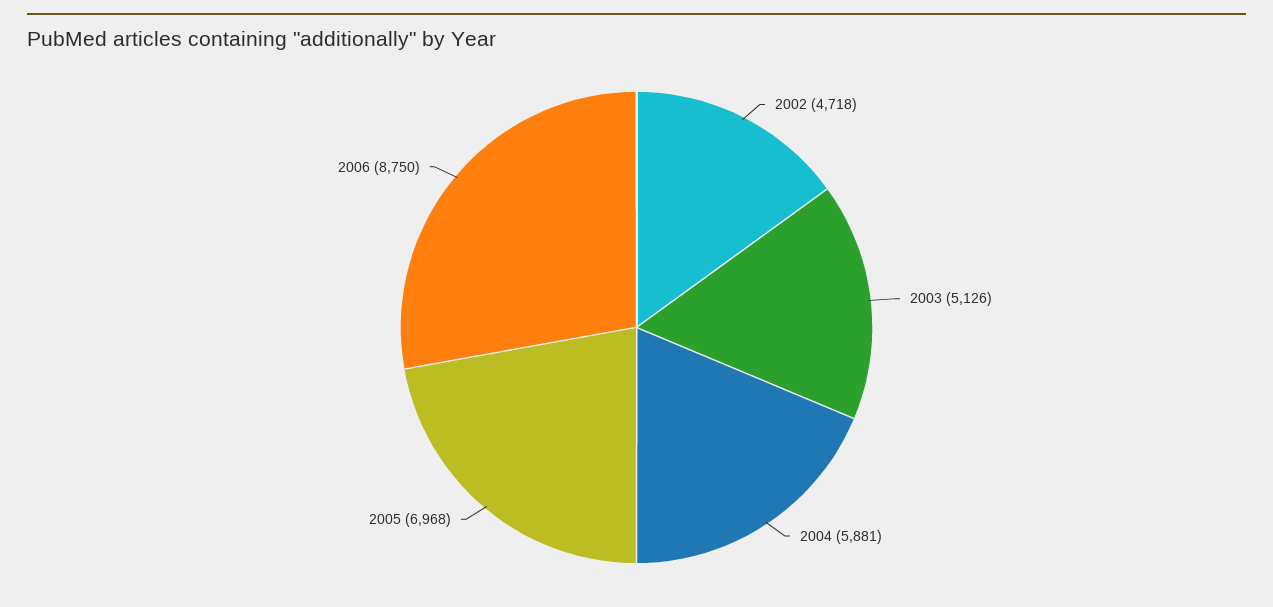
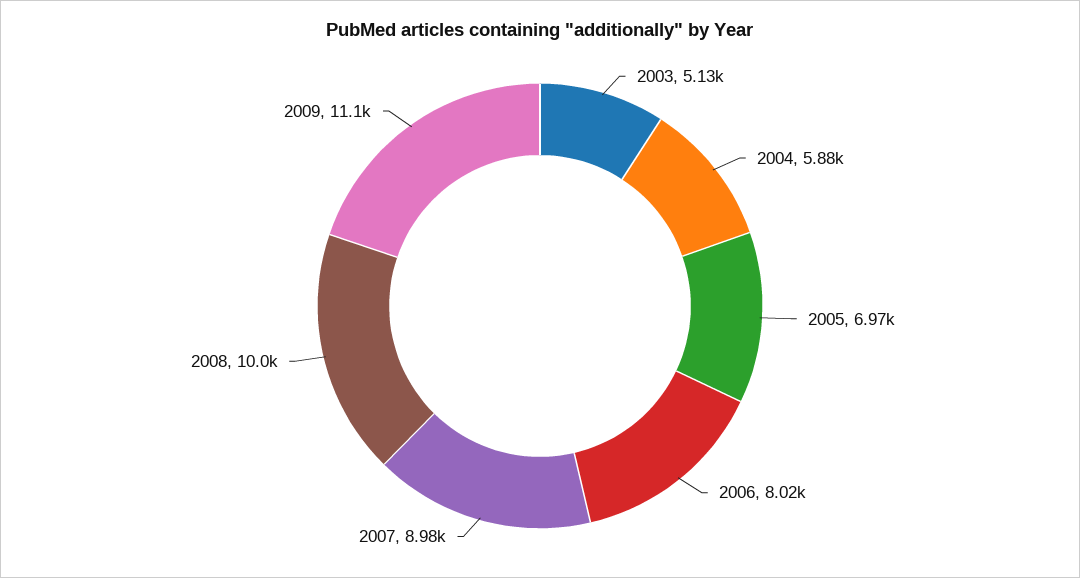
2002: 4718 -> none
2006: 8750 -> 8020
2007: none -> 8980
2008: none -> 10000
2009: none -> 11100

